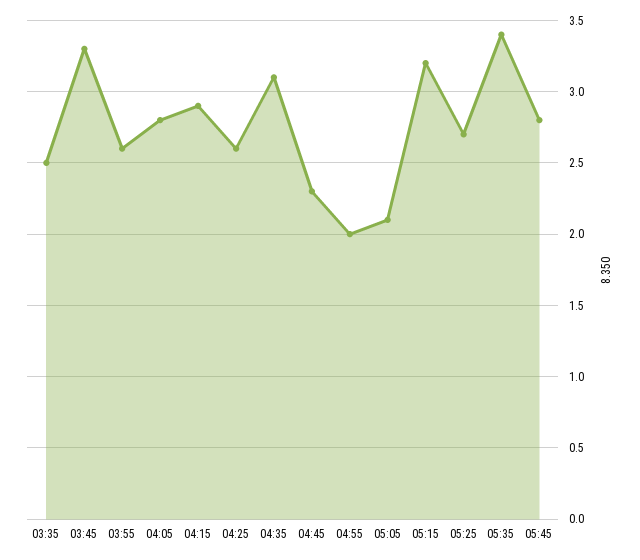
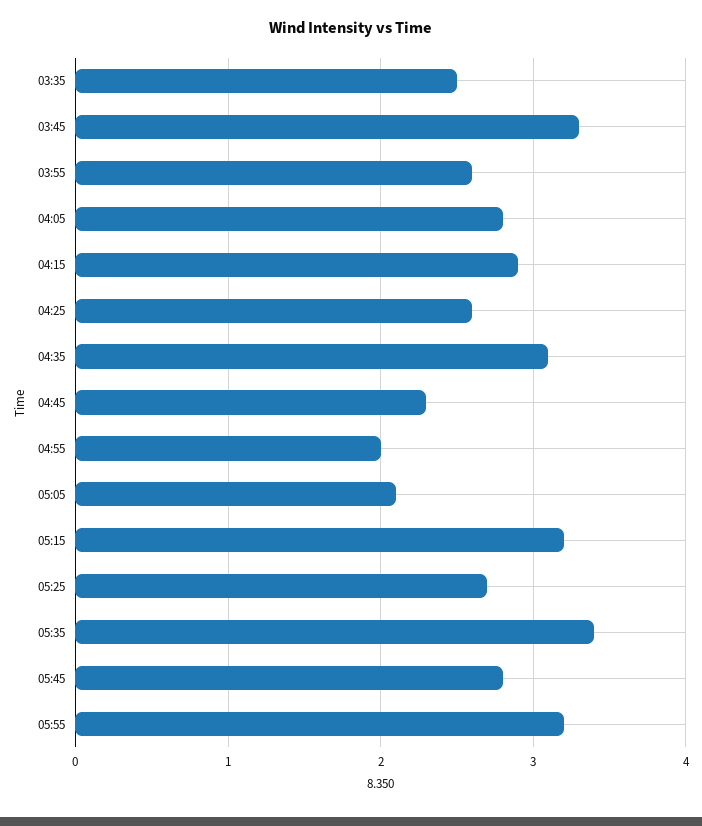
05:55: none -> 3.2

